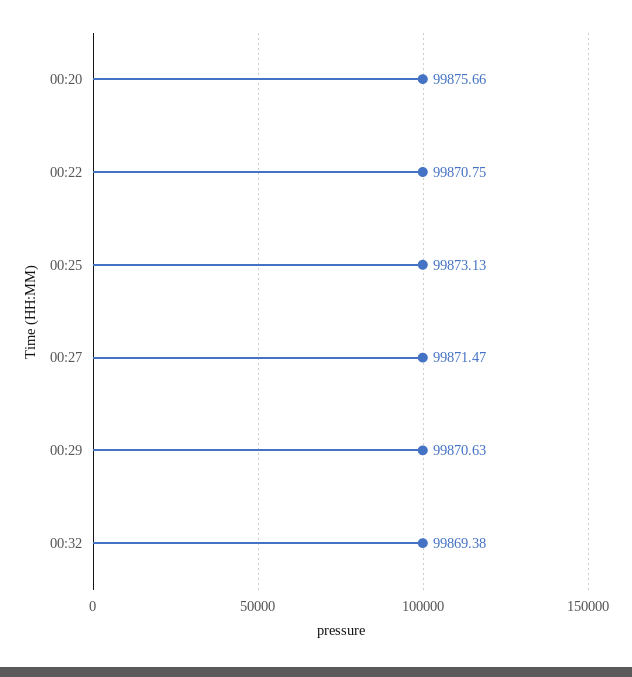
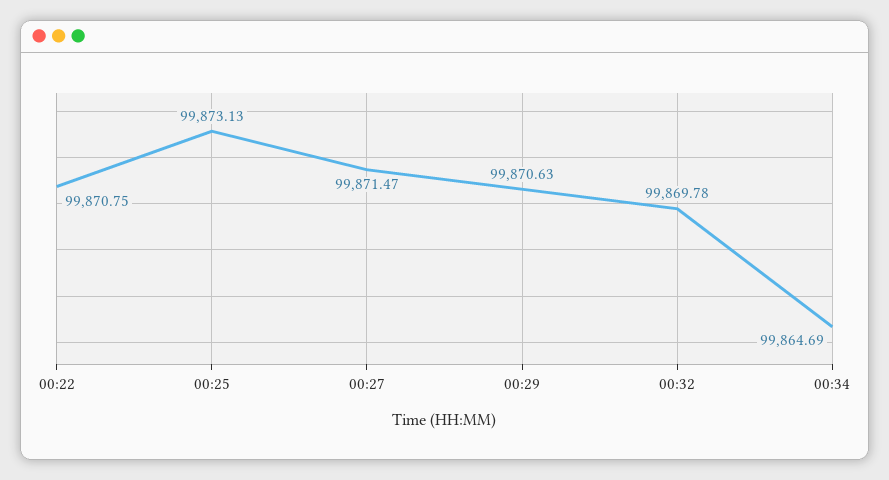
00:20: 99875.66 -> none
00:32: 99869.38 -> 99869.78
00:34: none -> 99864.69

